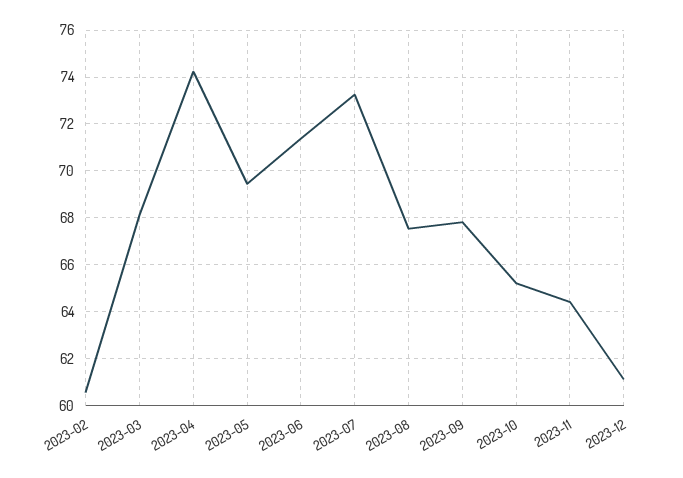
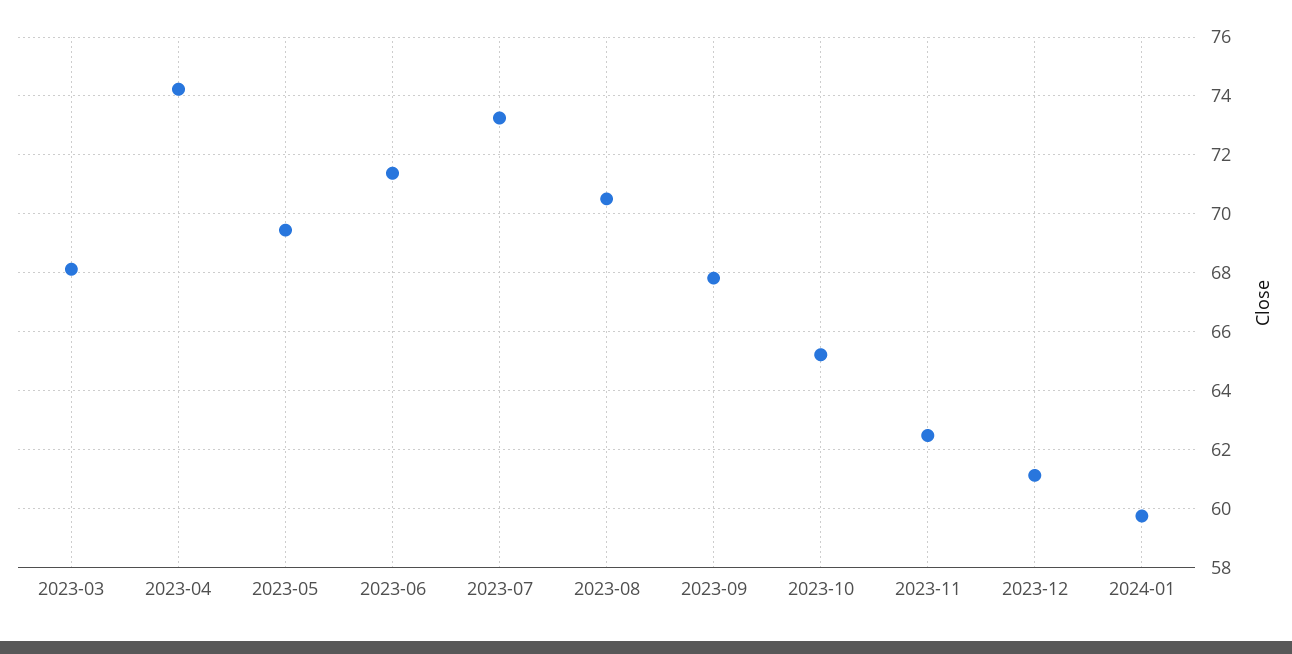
2023-02: 60.5 -> none
2023-08: 67.5 -> 70.5
2023-11: 64.5 -> 62.5
2024-01: none -> 59.75

